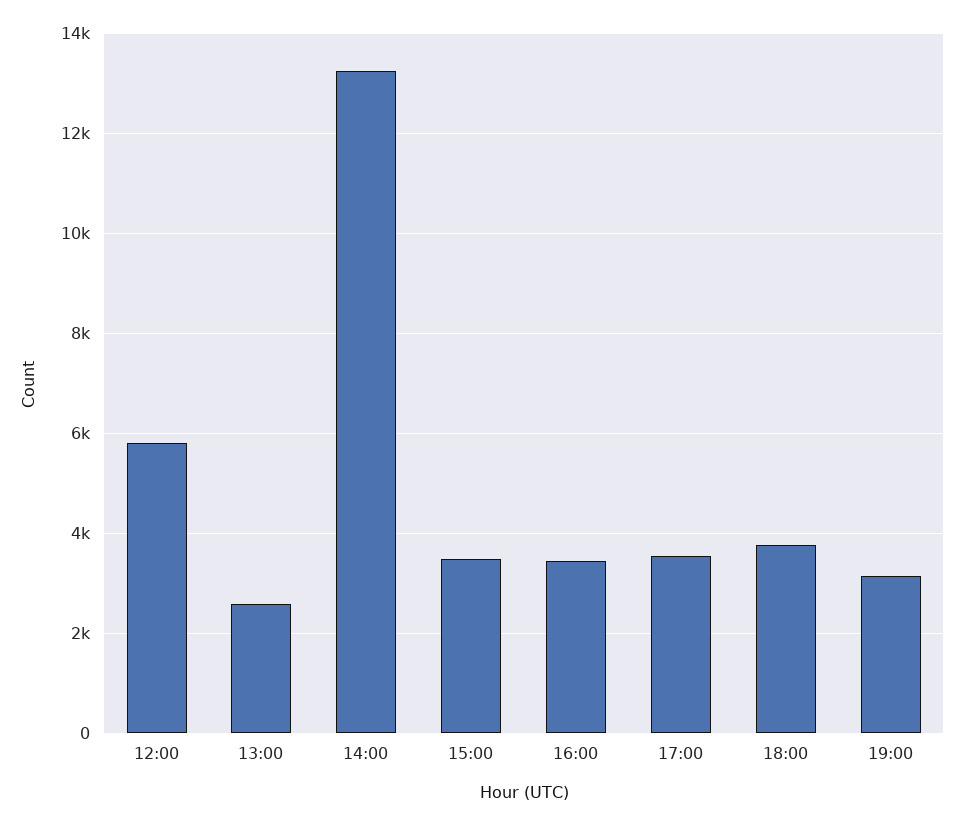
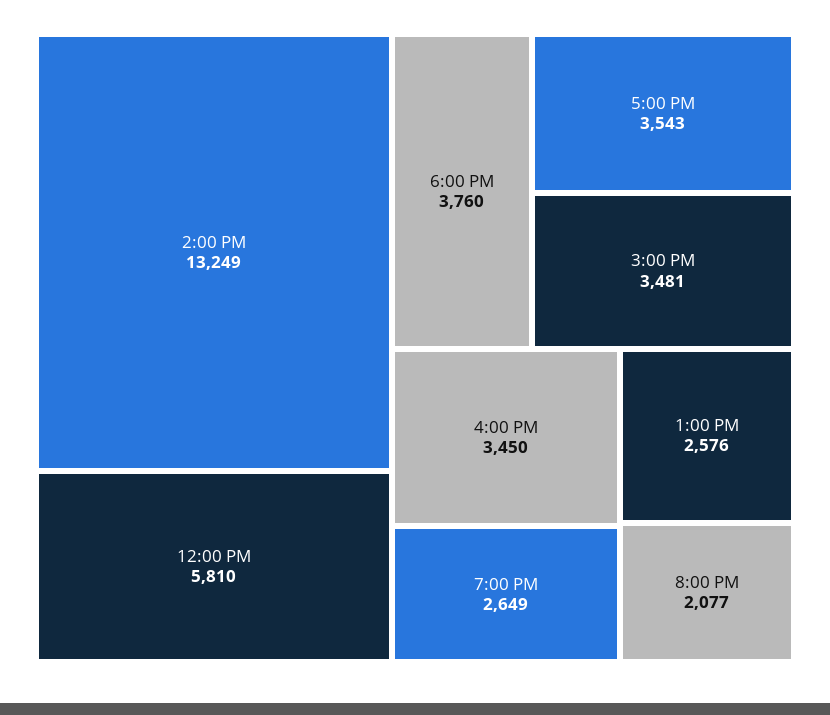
19:00: 3200 -> 2649
8:00 PM: none -> 2077

